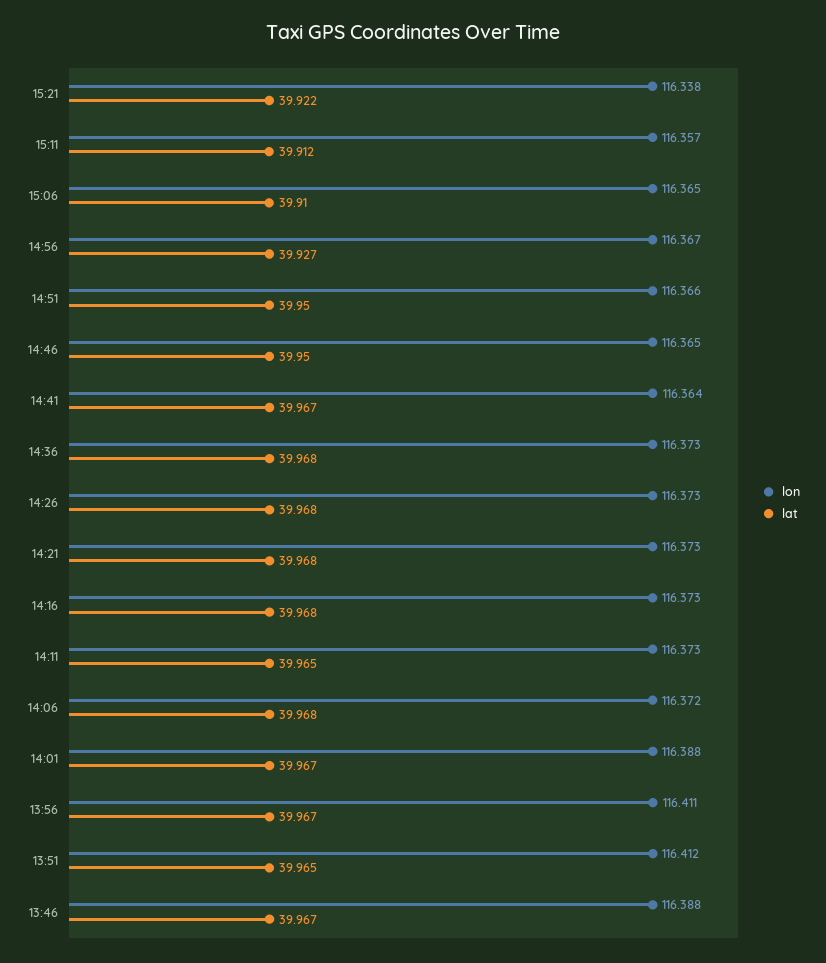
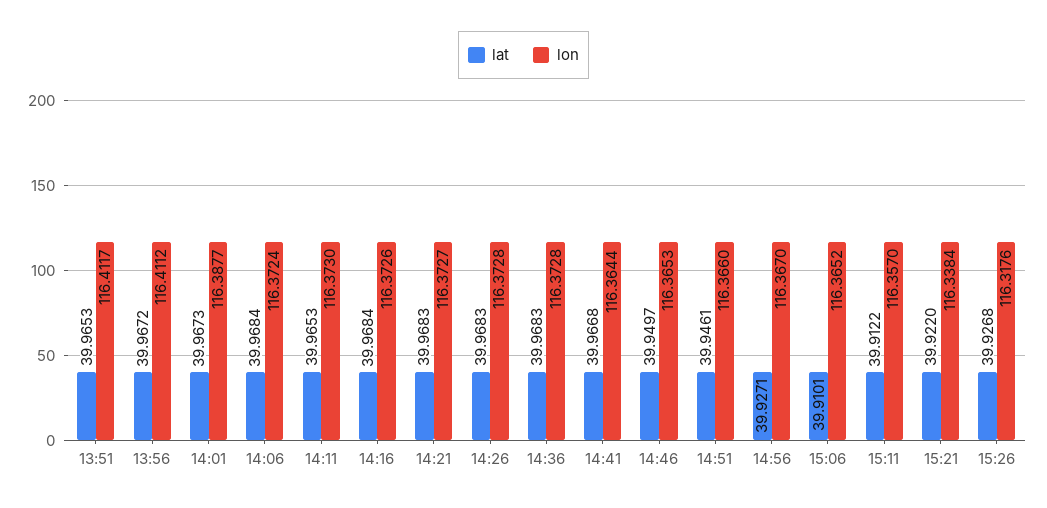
lat, 14:51: 39.95 -> 39.9461
lon, 13:46: 116.388 -> none
lat, 13:46: 39.967 -> none
lat, 15:26: none -> 39.9268
lon, 15:26: none -> 116.3176

